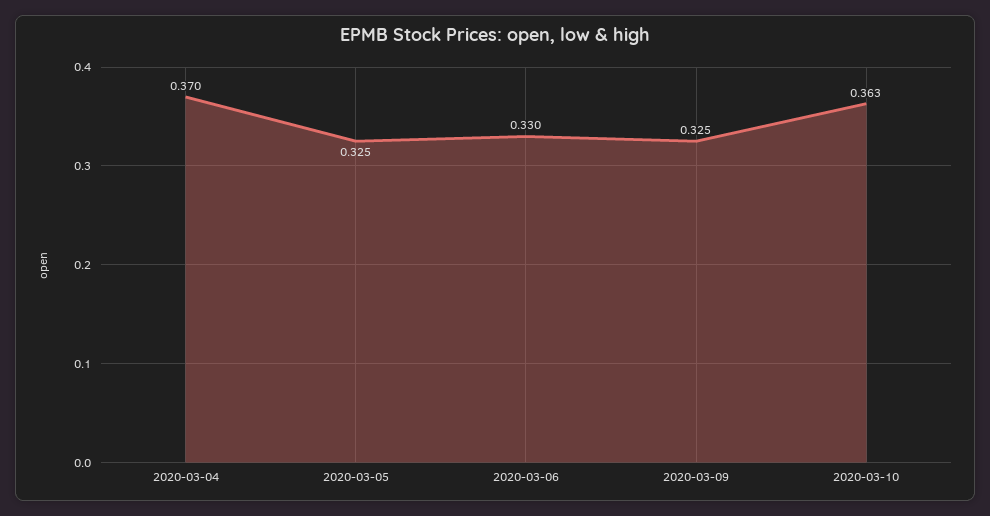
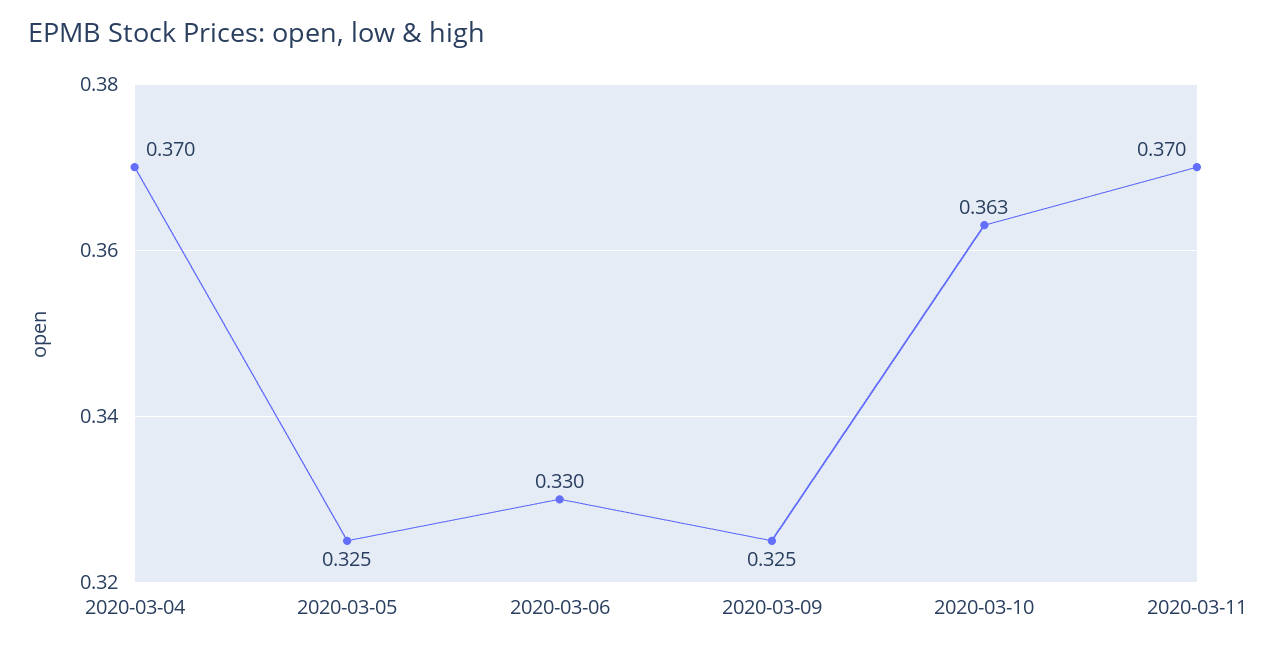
2020-03-11: none -> 0.37

